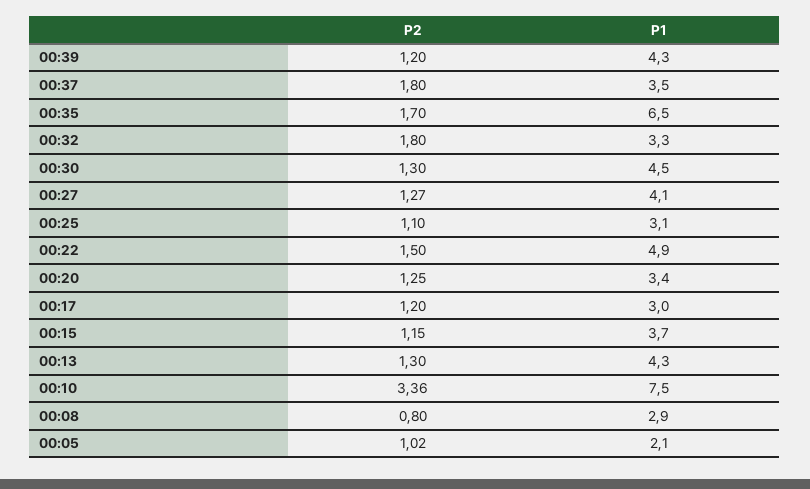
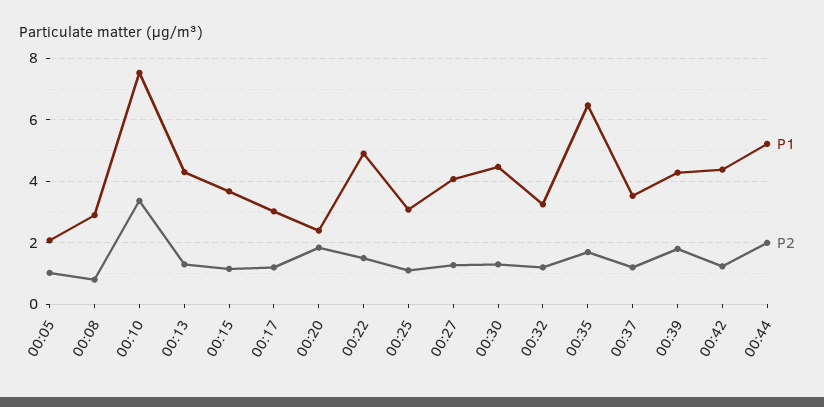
P2, 00:39: 1.2 -> 1.8
P2, 00:37: 1.8 -> 1.2
P2, 00:32: 1.8 -> 1.2
P2, 00:20: 1.25 -> 1.8
P1, 00:20: 3.4 -> 2.4
P1, 00:42: none -> 4.4
P2, 00:42: none -> 1.2
P1, 00:44: none -> 5.2
P2, 00:44: none -> 2

